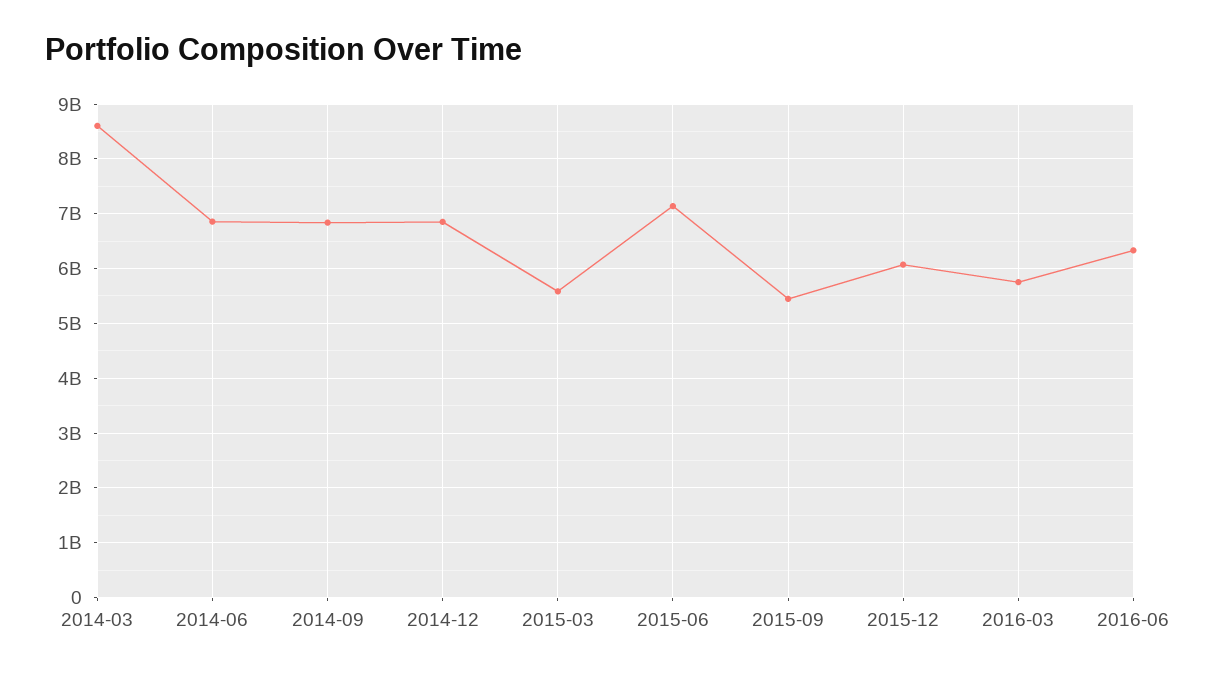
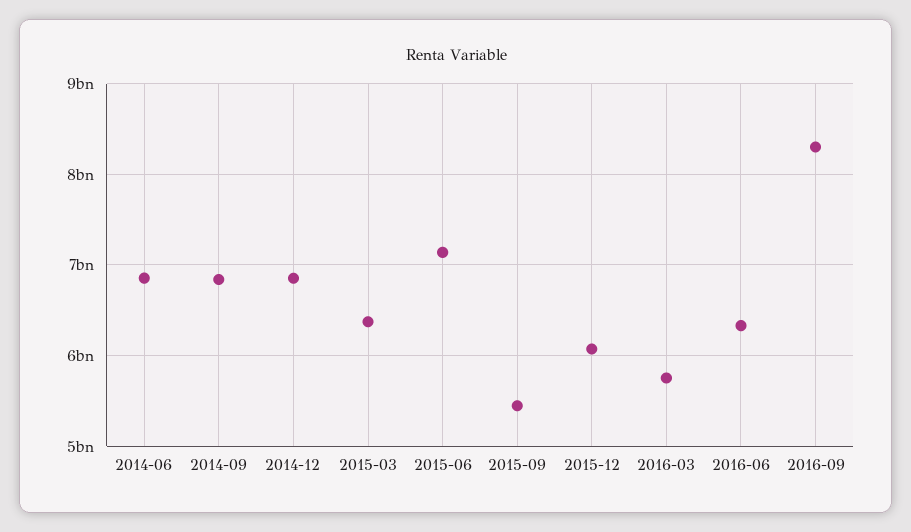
2014-03: 8600000000 -> none
2015-03: 5600000000 -> 6400000000
2016-09: none -> 8300000000

